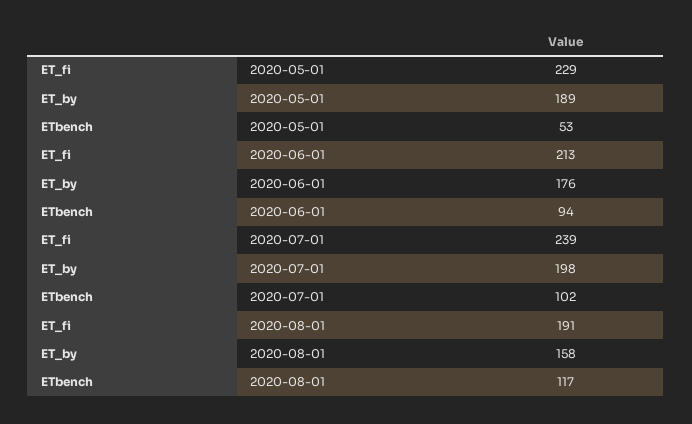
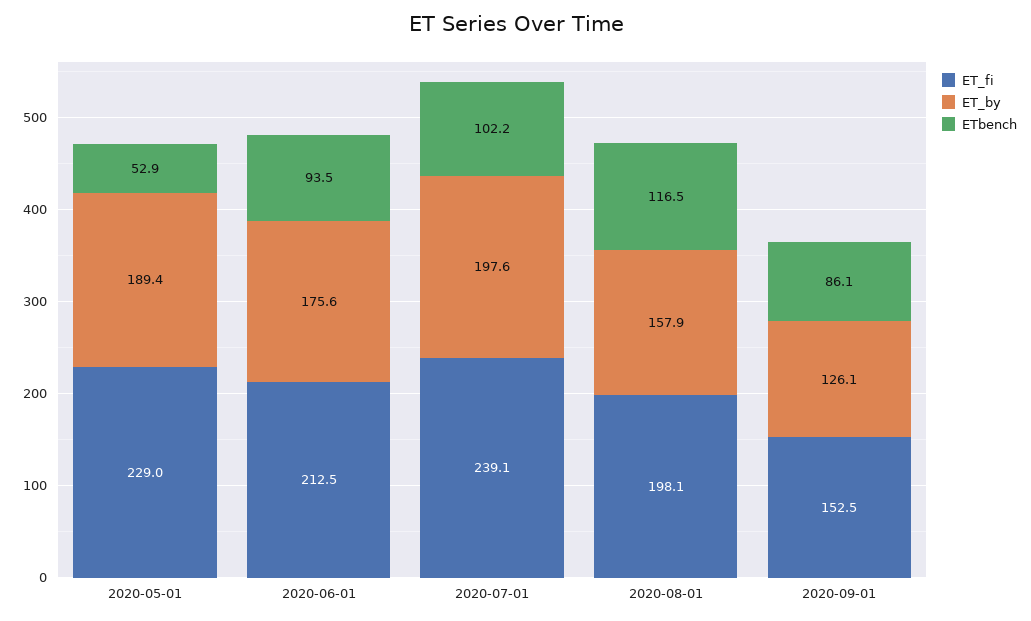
ET_fi, 2020-08-01: 191 -> 198.1
ET_fi, 2020-09-01: none -> 152.5
ET_by, 2020-09-01: none -> 126.1
ETbench, 2020-09-01: none -> 86.1

